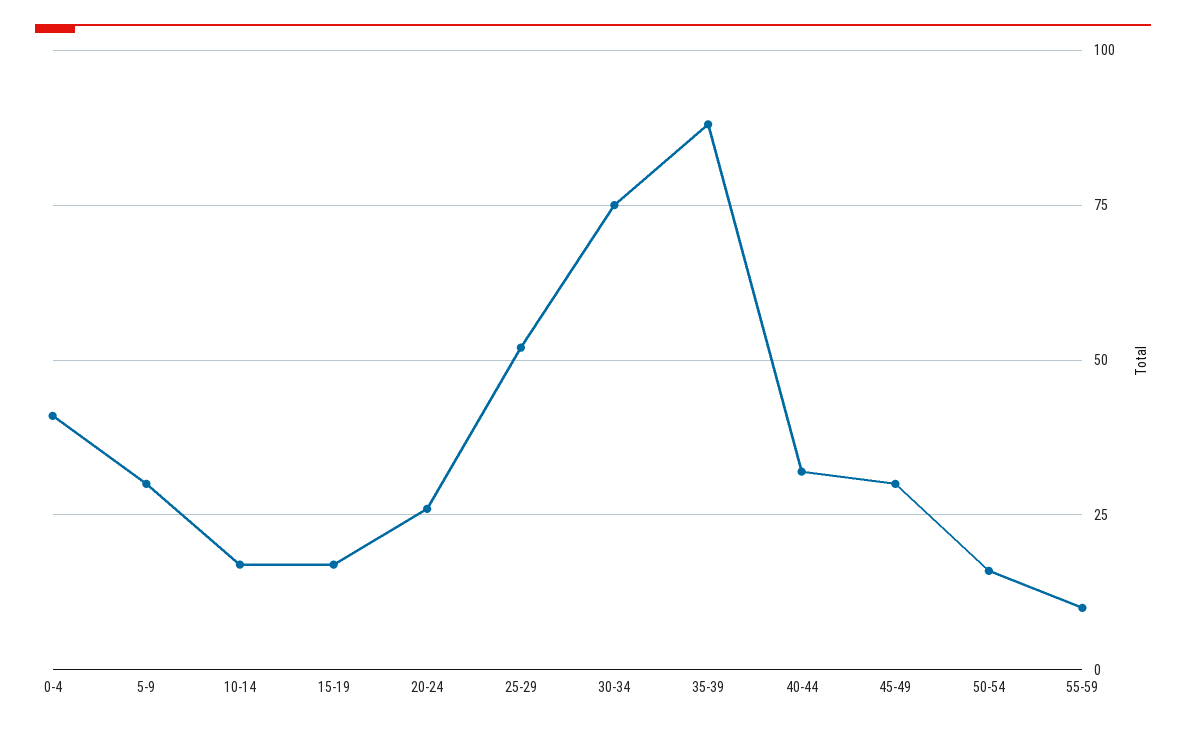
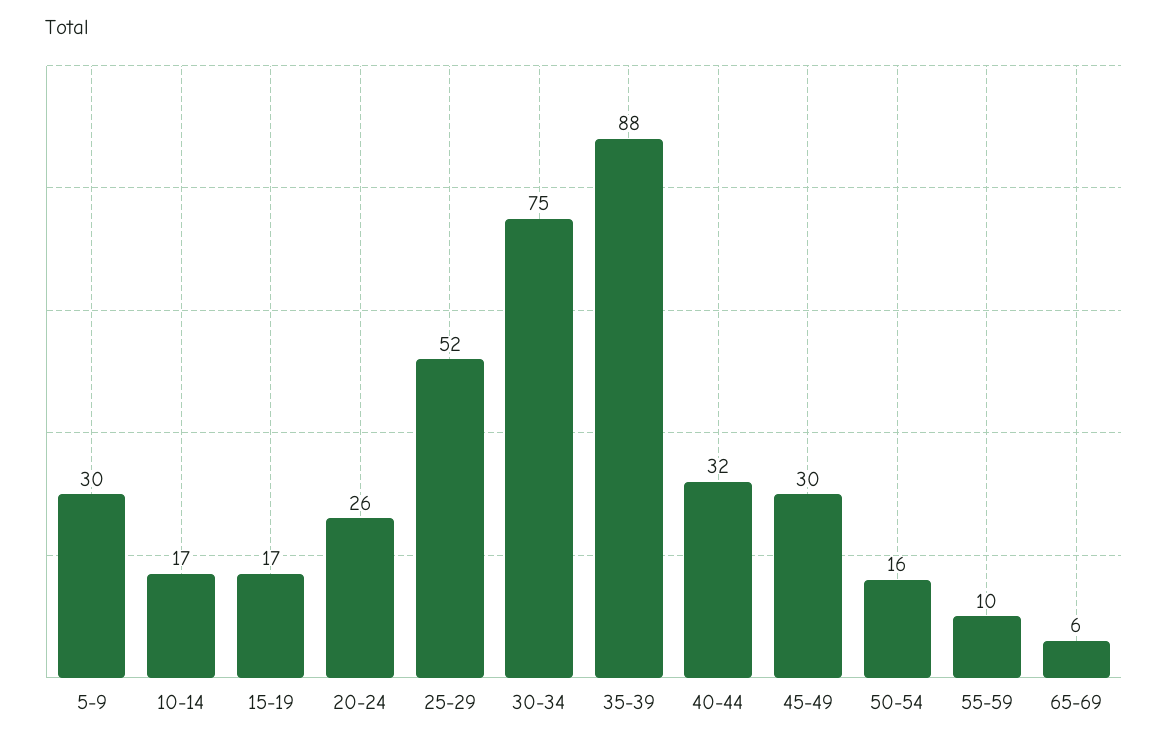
0-4: 40 -> none
65-69: none -> 6

